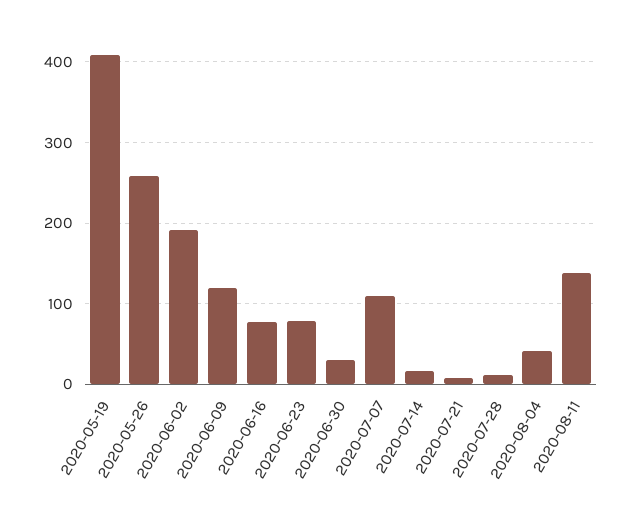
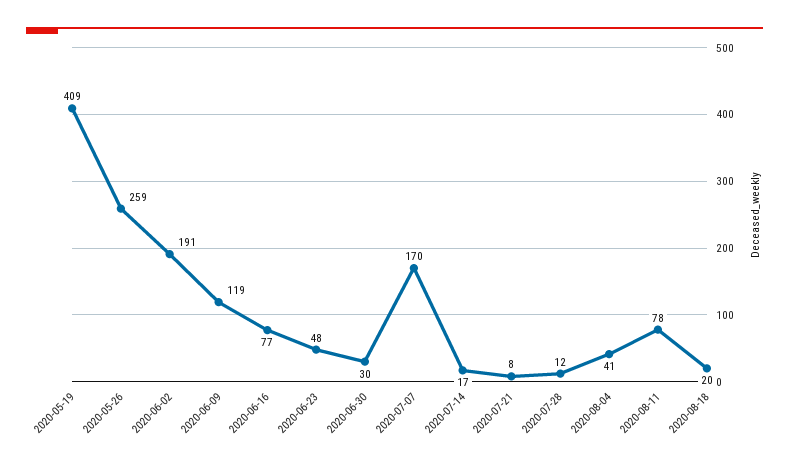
2020-06-23: 80 -> 48
2020-07-07: 110 -> 170
2020-08-11: 140 -> 78
2020-08-18: none -> 20

